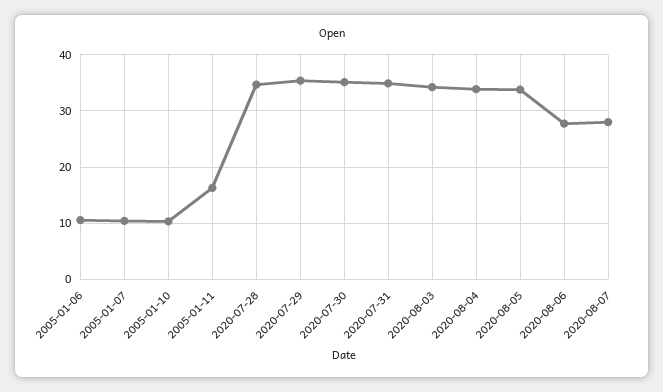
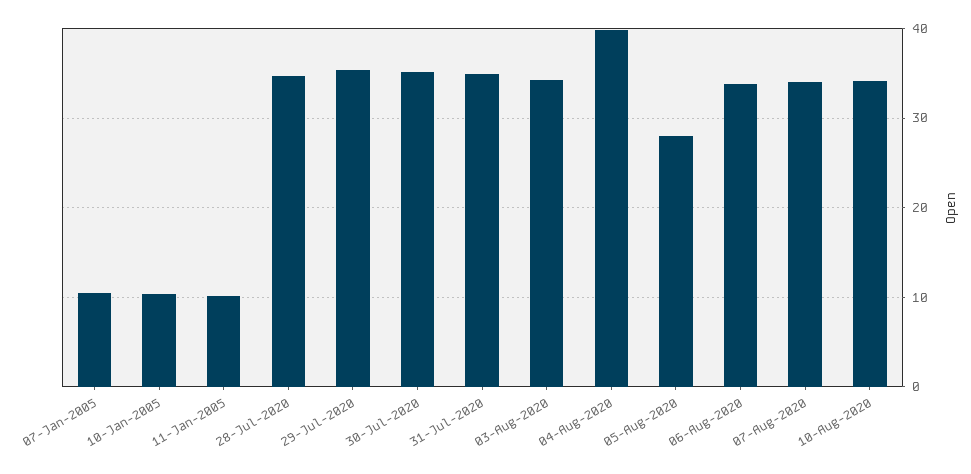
2005-01-06: 10 -> none
2005-01-11: 16 -> 10
2020-08-04: 34 -> 40
2020-08-05: 34 -> 28
2020-08-06: 28 -> 34
2020-08-07: 28 -> 34
10-Aug-2020: none -> 34

